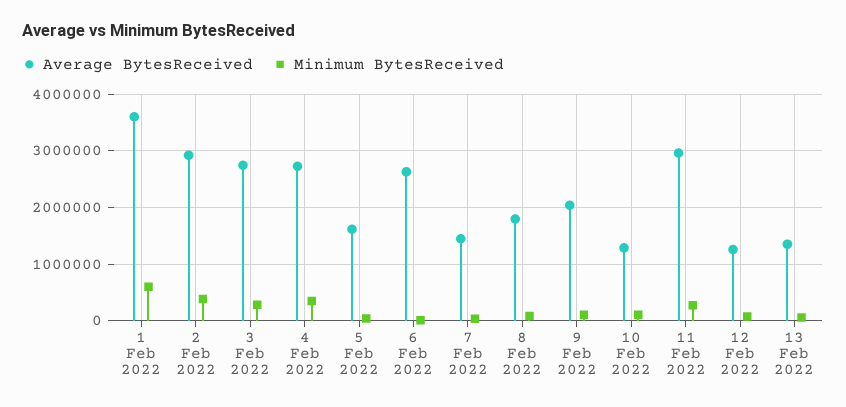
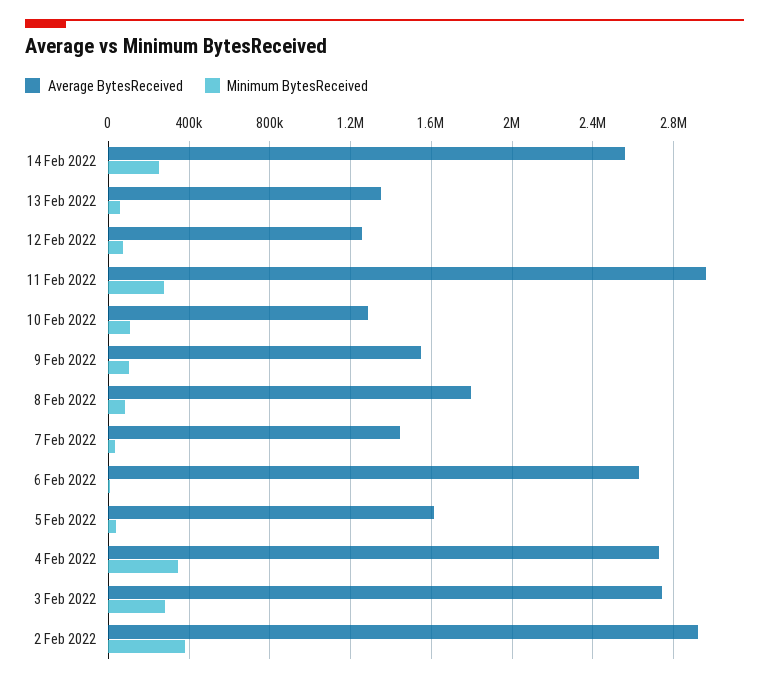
Average BytesReceived, 1 Feb 2022: 3600000 -> none
Minimum BytesReceived, 1 Feb 2022: 600000 -> none
Average BytesReceived, 9 Feb 2022: 2000000 -> 1550000
Average BytesReceived, 14 Feb 2022: none -> 2550000
Minimum BytesReceived, 14 Feb 2022: none -> 250000

